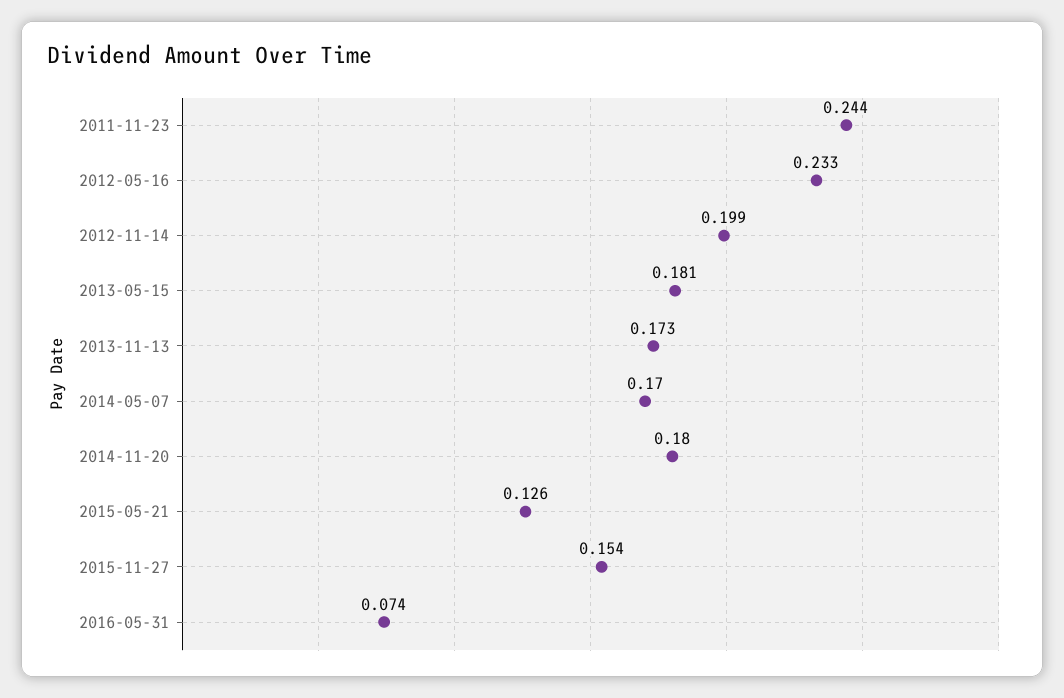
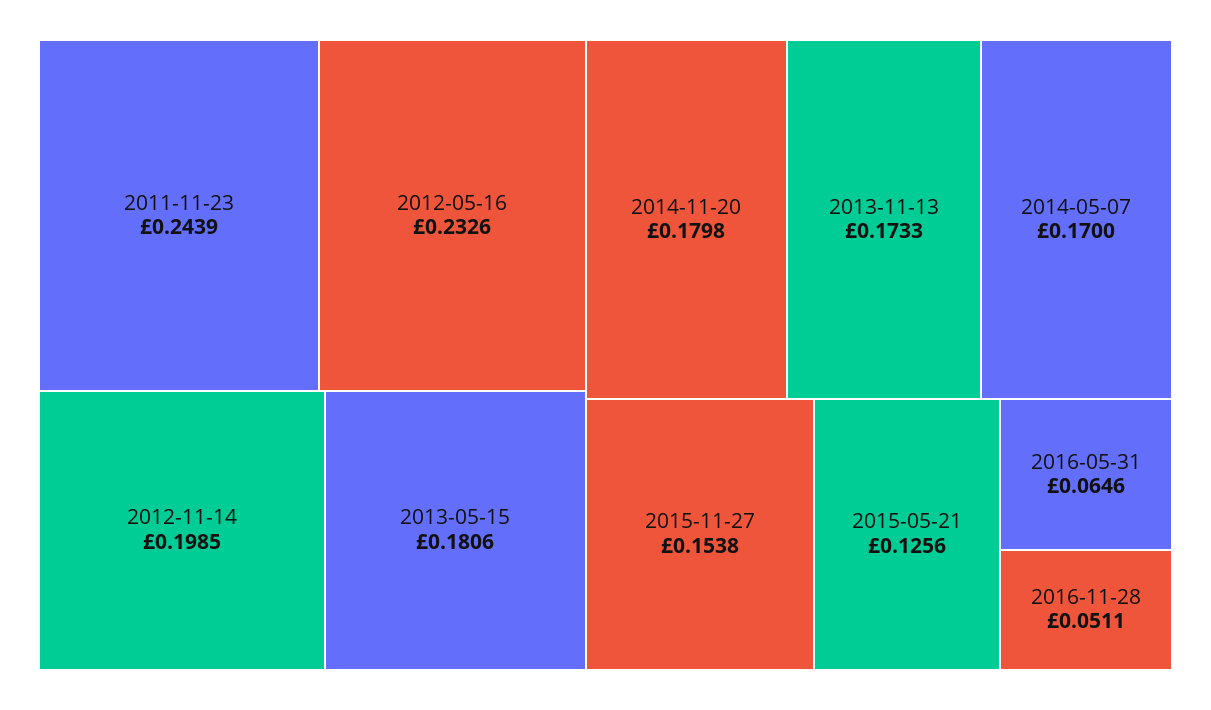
2016-05-31: 0.074 -> 0.0646
2016-11-28: none -> 0.0511

